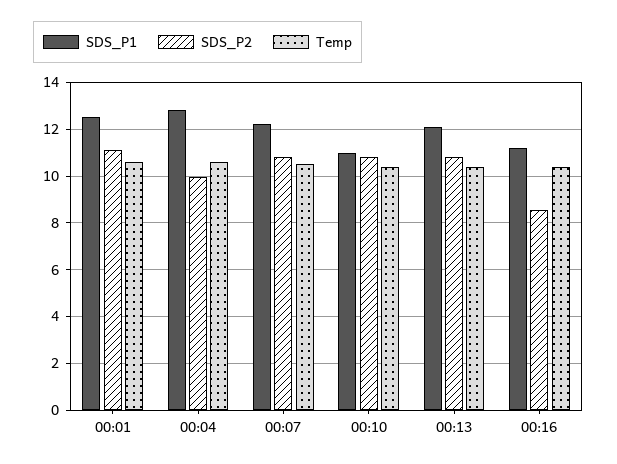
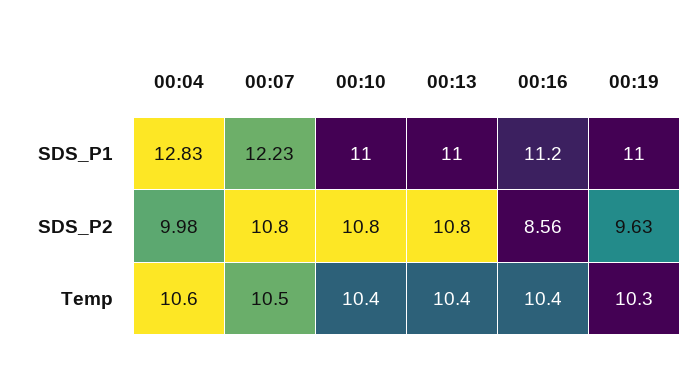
SDS_P1, 00:01: 12.5 -> none
SDS_P2, 00:01: 11 -> none
Temp, 00:01: 10.5 -> none
SDS_P1, 00:13: 12 -> 11
SDS_P1, 00:19: none -> 11
SDS_P2, 00:19: none -> 9.63
Temp, 00:19: none -> 10.3

